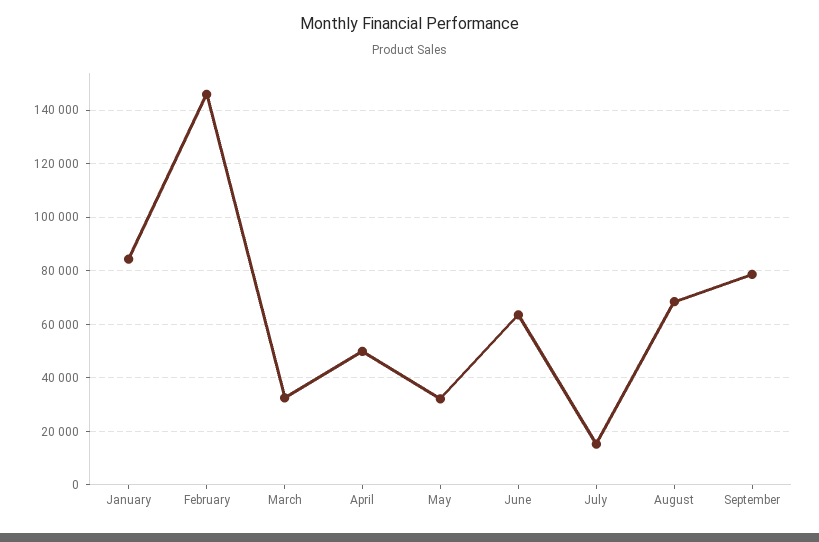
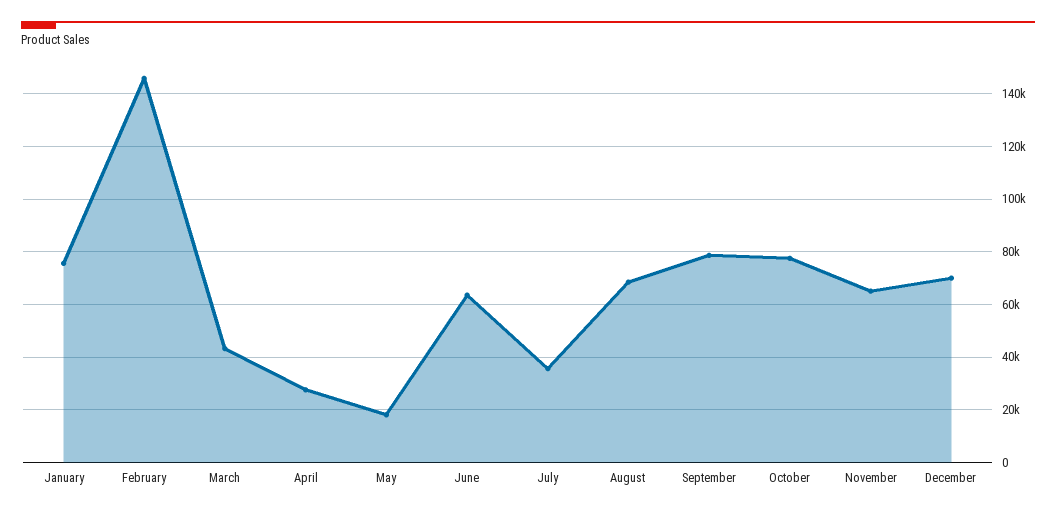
January: 85000 -> 75000
March: 32500 -> 42500
April: 50000 -> 27500
May: 32500 -> 17500
July: 15000 -> 35000
October: none -> 77500
November: none -> 65000
December: none -> 70000

